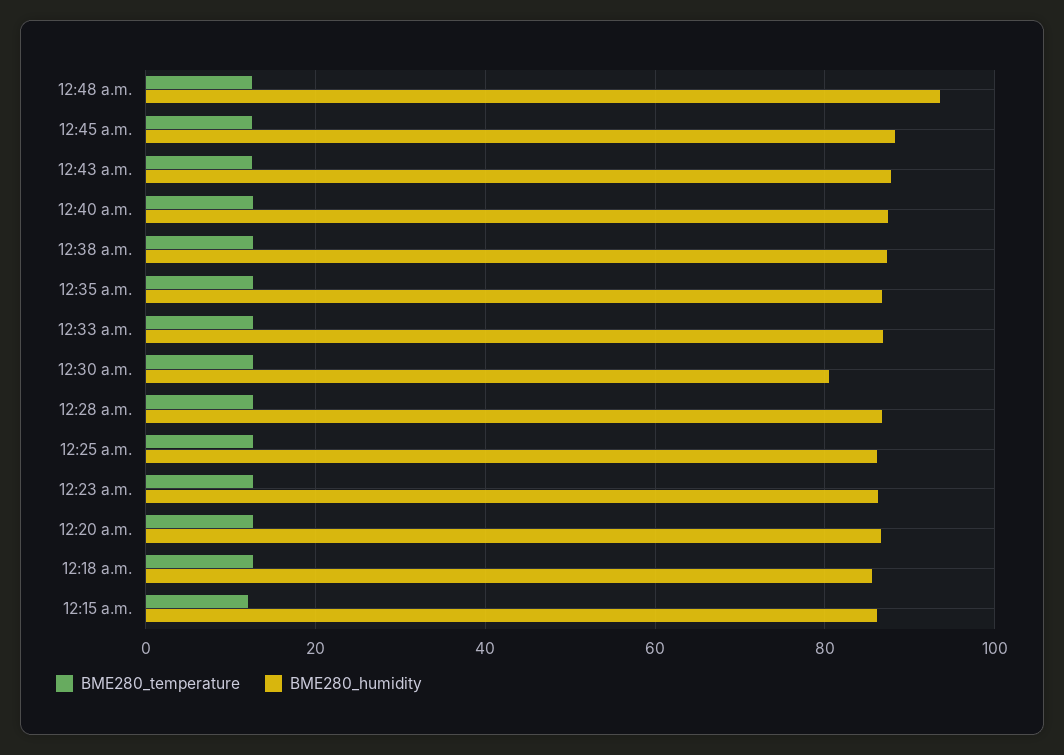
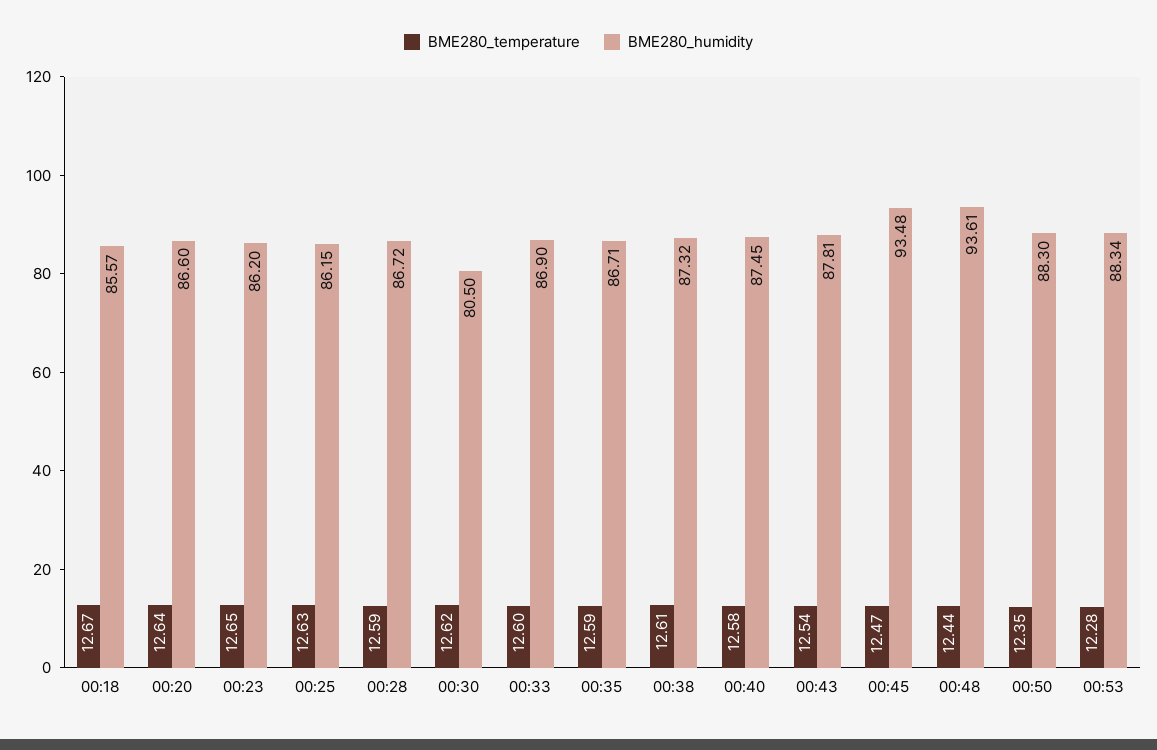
BME280_humidity, 12:45 a.m.: 88 -> 93.48
BME280_temperature, 12:15 a.m.: 12 -> none
BME280_humidity, 12:15 a.m.: 86 -> none
BME280_temperature, 00:50: none -> 12.35
BME280_humidity, 00:50: none -> 88.3
BME280_temperature, 00:53: none -> 12.28
BME280_humidity, 00:53: none -> 88.34

